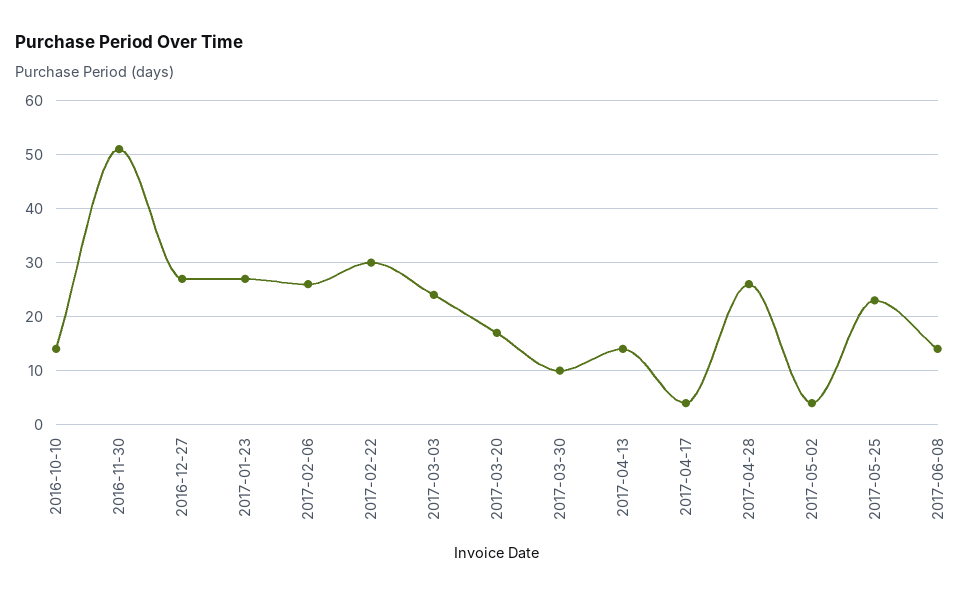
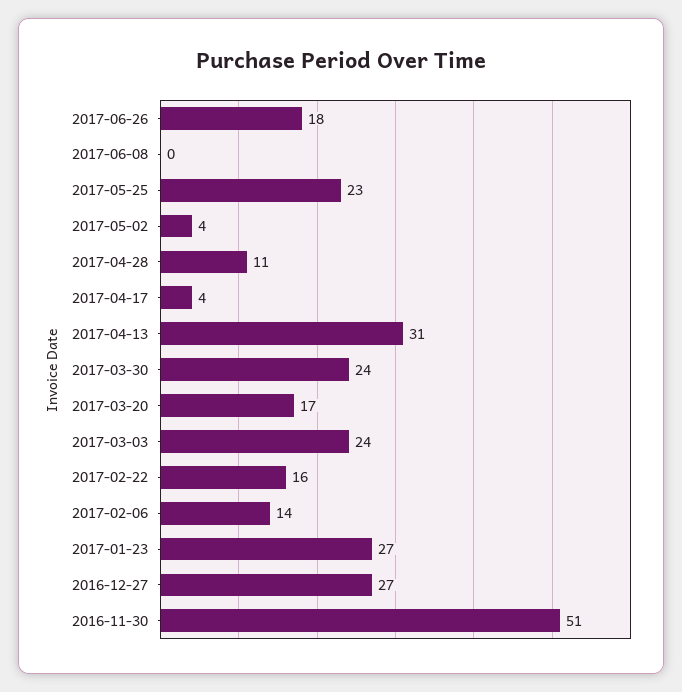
2016-10-10: 15 -> none
2017-02-06: 25 -> 14
2017-02-22: 30 -> 16
2017-03-30: 10 -> 24
2017-04-13: 15 -> 31
2017-04-28: 25 -> 11
2017-06-08: 15 -> 0
2017-06-26: none -> 18

